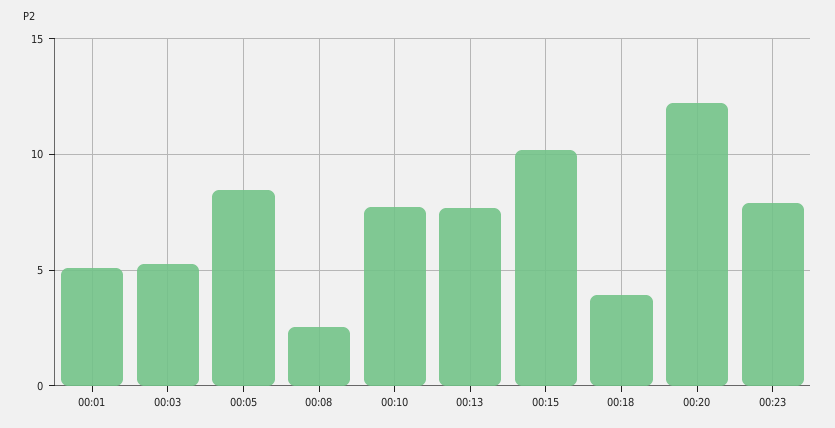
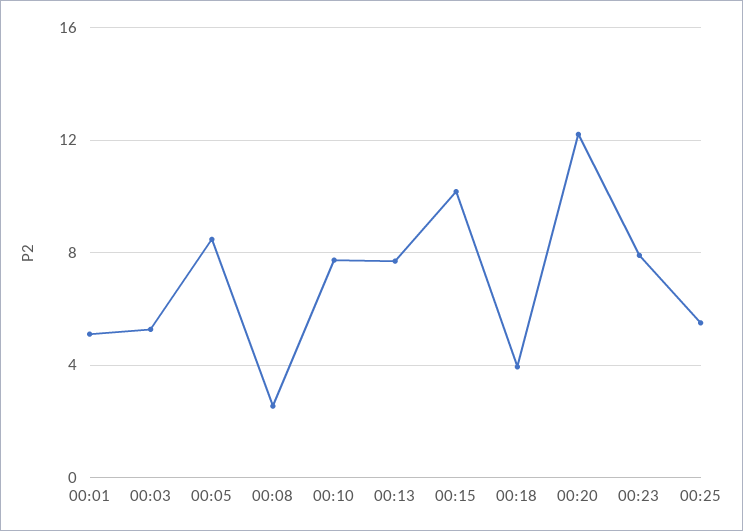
00:25: none -> 5.5

